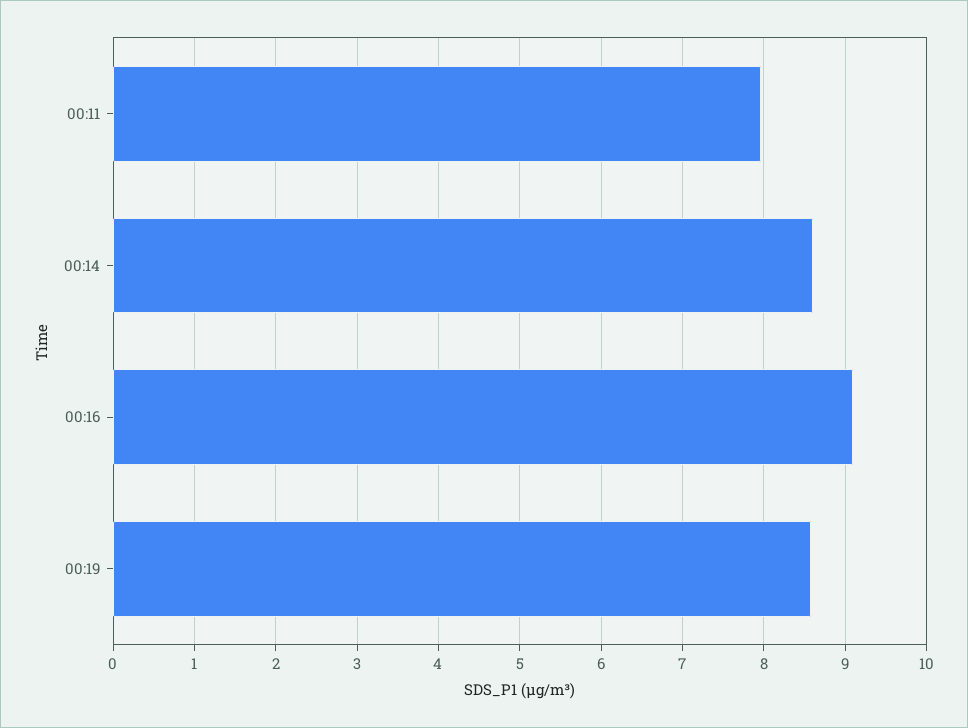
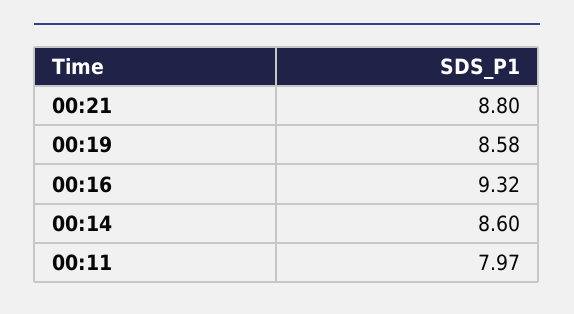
00:16: 9.1 -> 9.32
00:21: none -> 8.8

